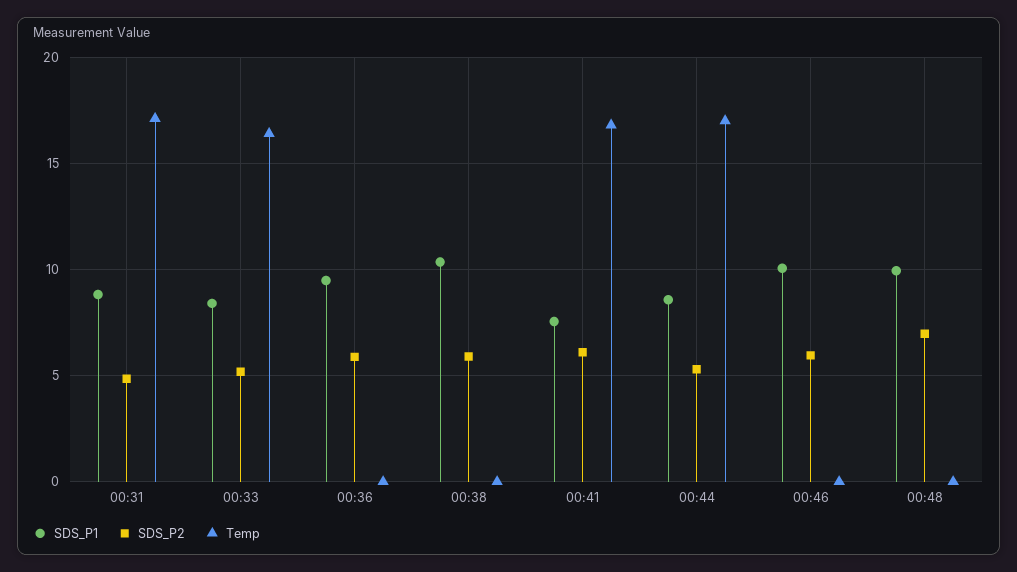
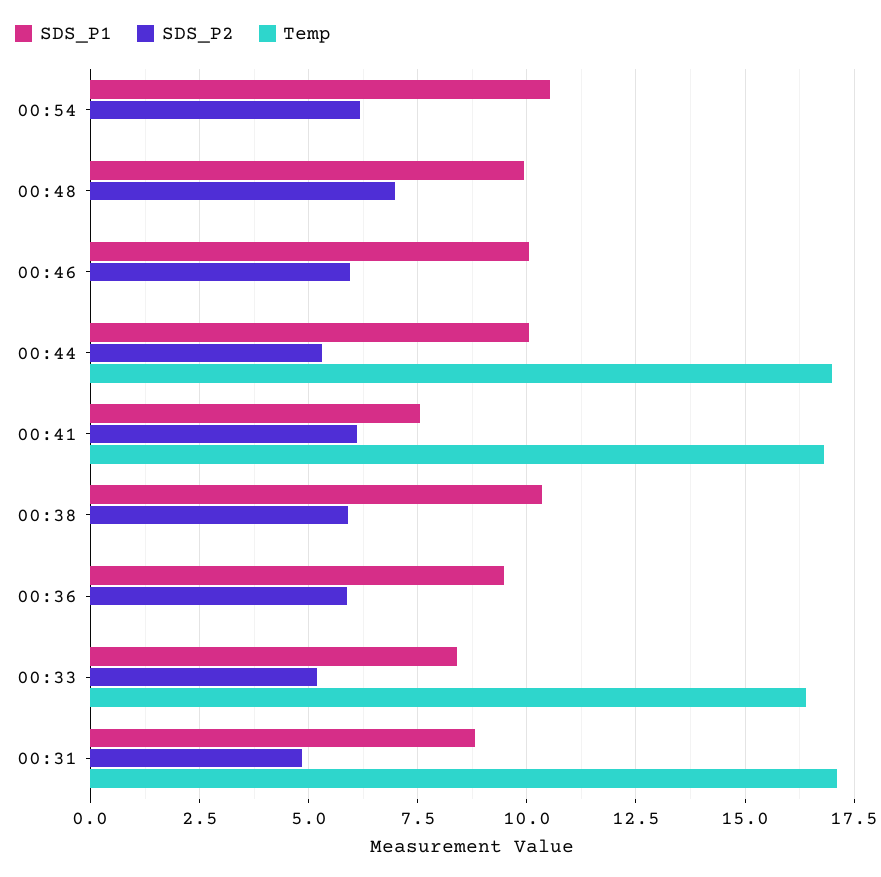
SDS_P1, 00:44: 8.5 -> 10
SDS_P1, 00:54: none -> 10.5
SDS_P2, 00:54: none -> 6.25
Temp, 00:54: none -> 0

